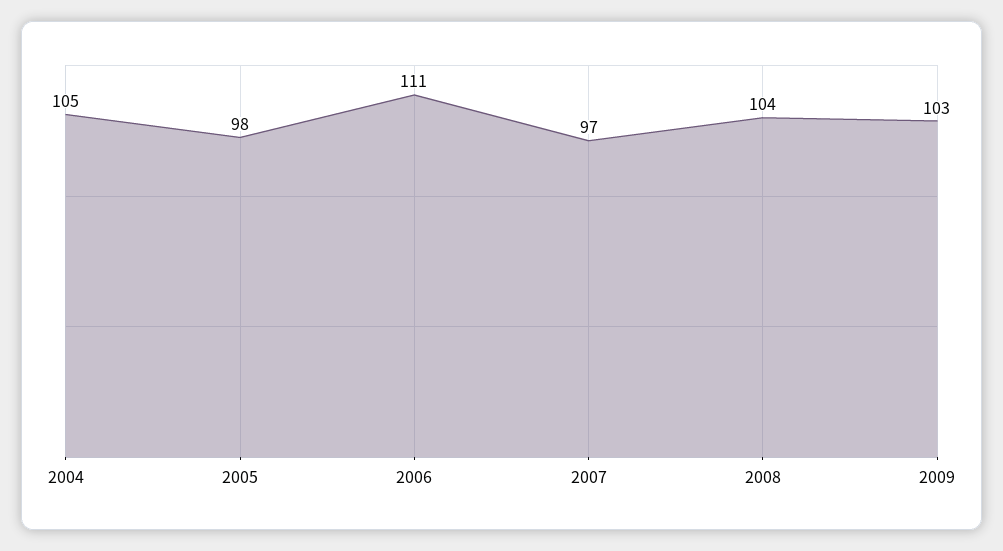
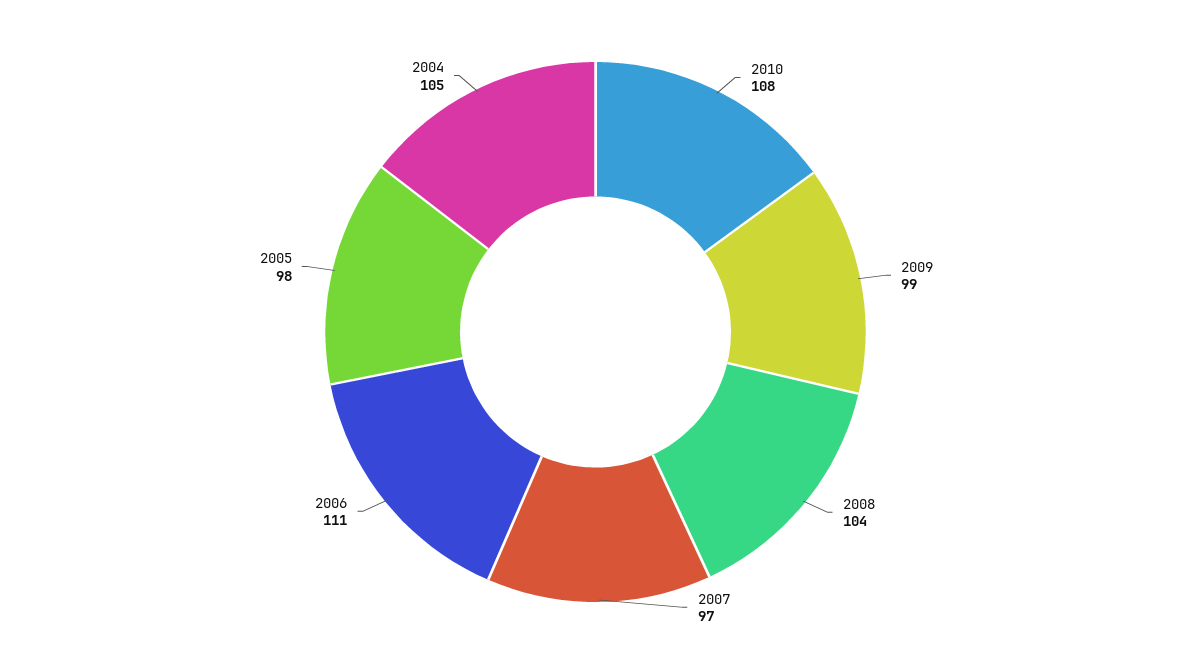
2009: 103 -> 99
2010: none -> 108

